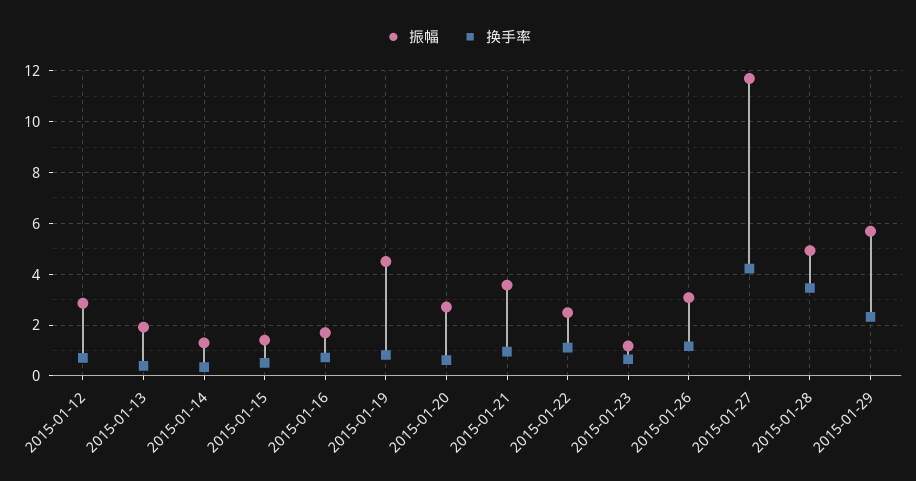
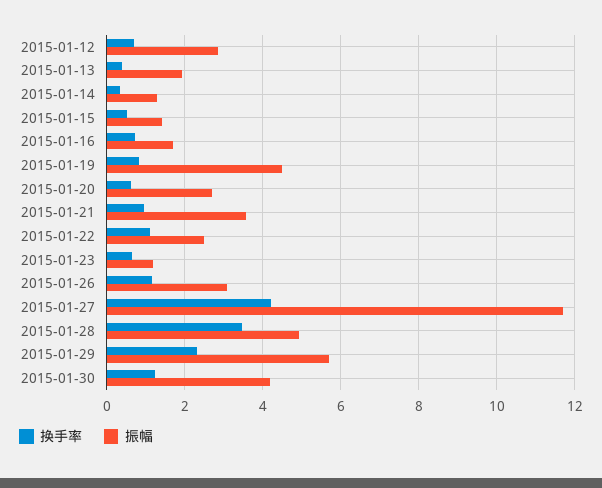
换手率, 2015-01-30: none -> 1.2
振幅, 2015-01-30: none -> 4.2

